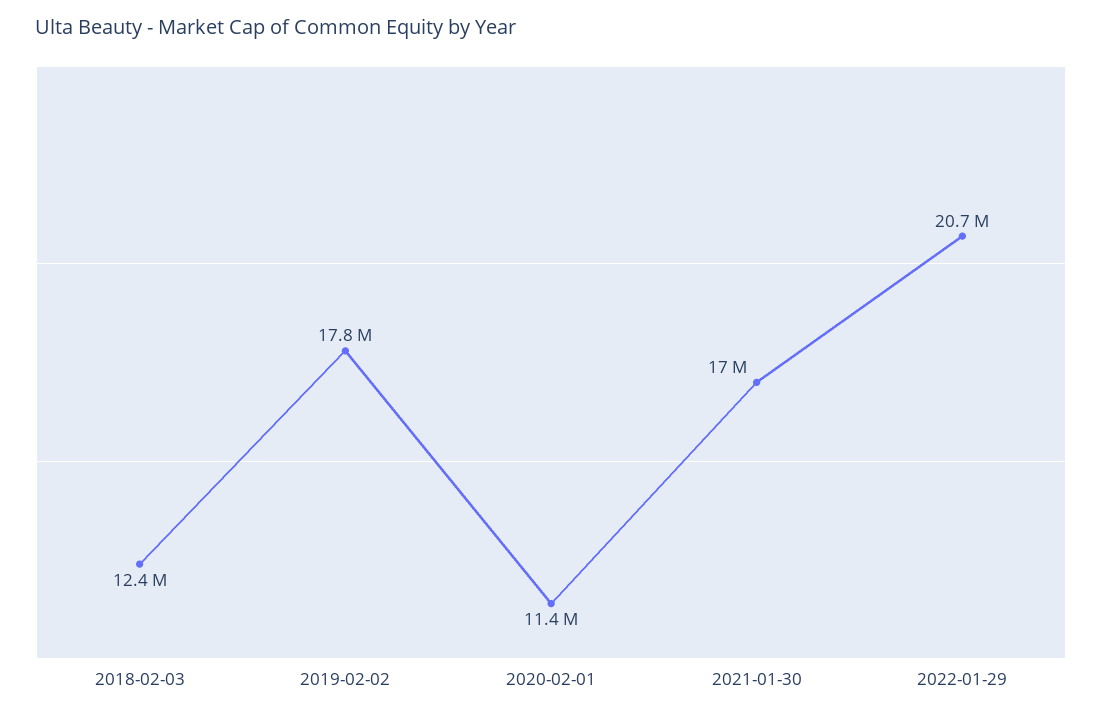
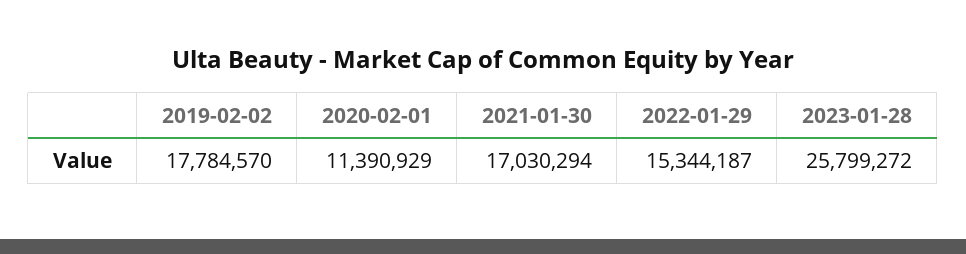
2018-02-03: 12400000 -> none
2022-01-29: 20700000 -> 15344187
2023-01-28: none -> 25799272

